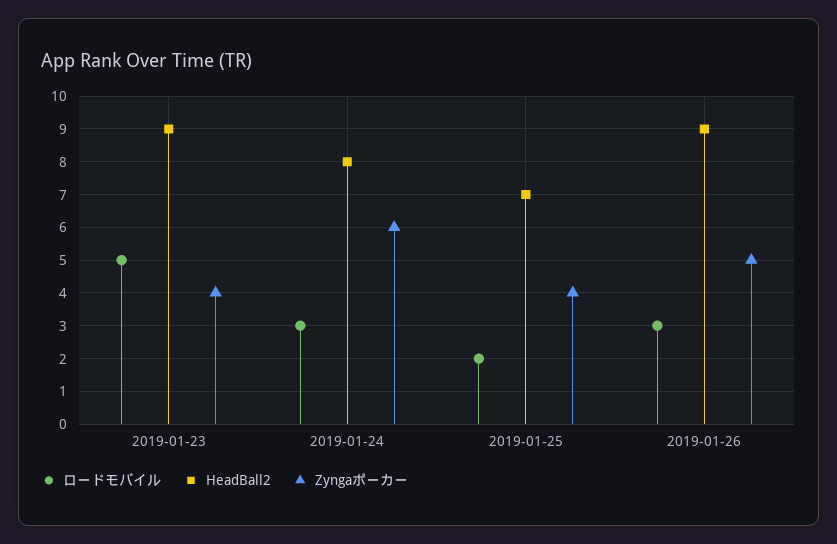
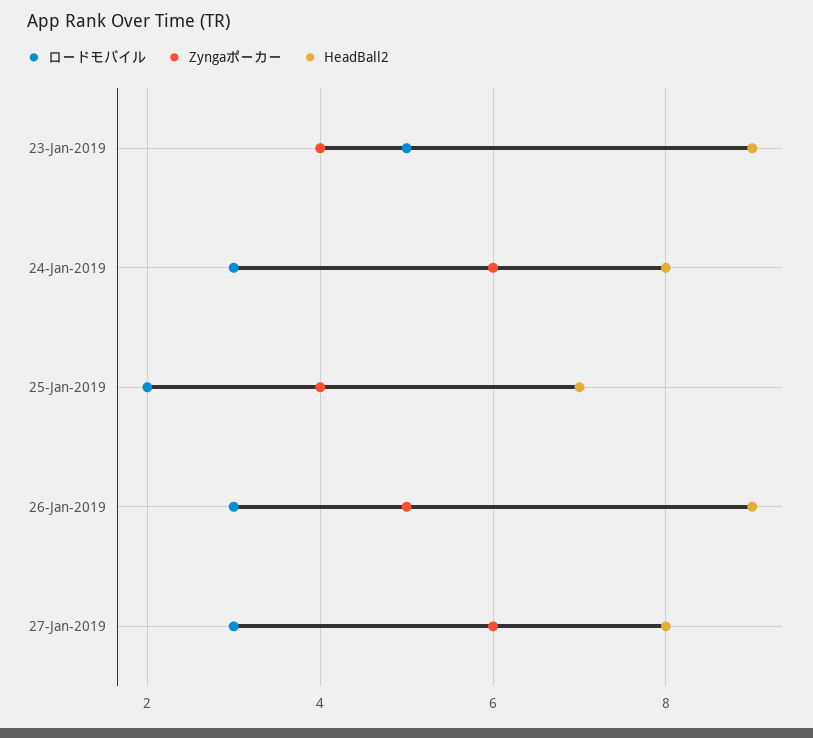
ロードモバイル, 27-Jan-2019: none -> 3
Zyngaポーカー, 27-Jan-2019: none -> 6
HeadBall2, 27-Jan-2019: none -> 8

